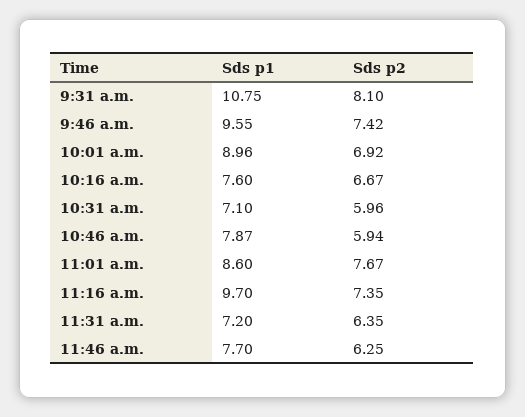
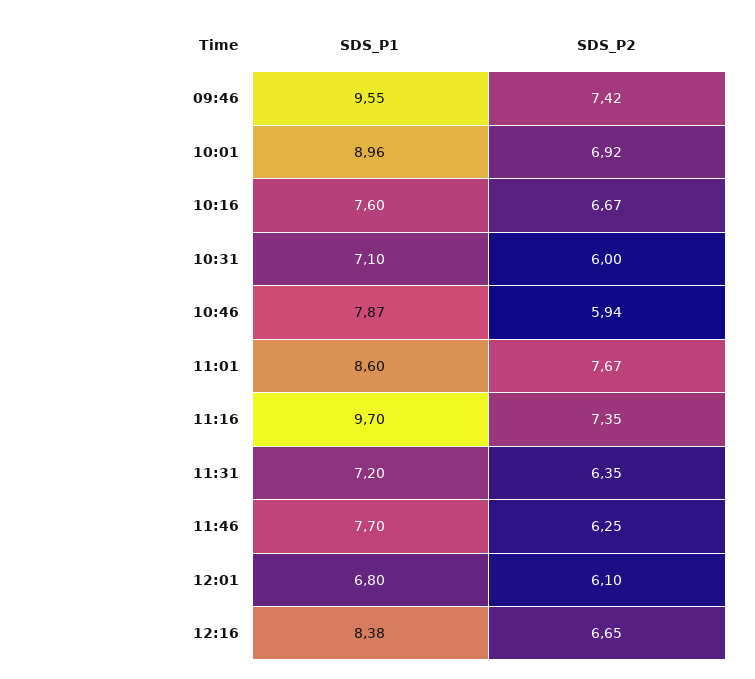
Sds p1, 9:31 a.m.: 10.75 -> none
Sds p2, 9:31 a.m.: 8.1 -> none
Sds p2, 10:31 a.m.: 5.96 -> 6
Sds p1, 12:01: none -> 6.8
Sds p2, 12:01: none -> 6.1
Sds p1, 12:16: none -> 8.38
Sds p2, 12:16: none -> 6.65

